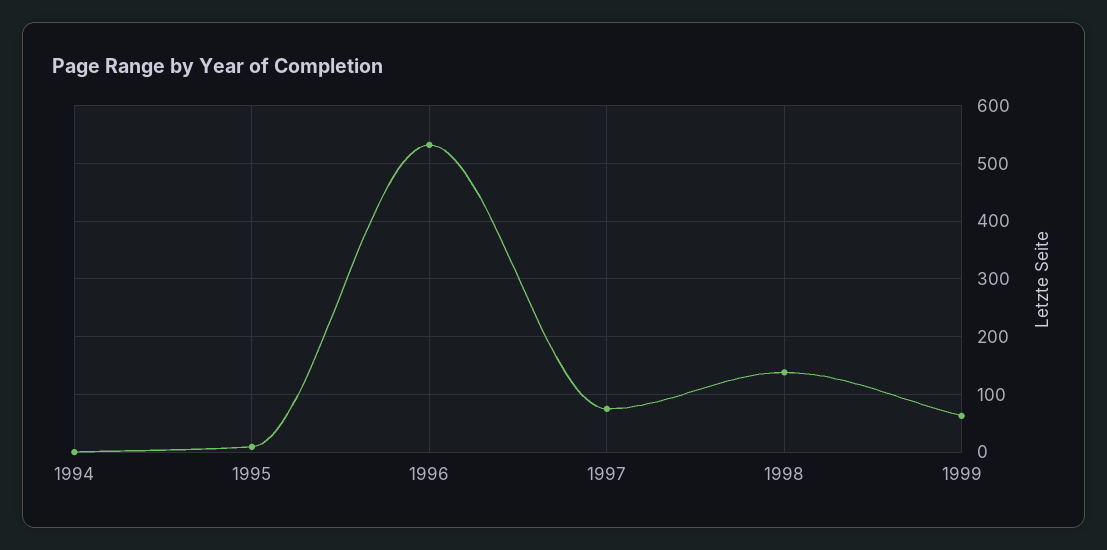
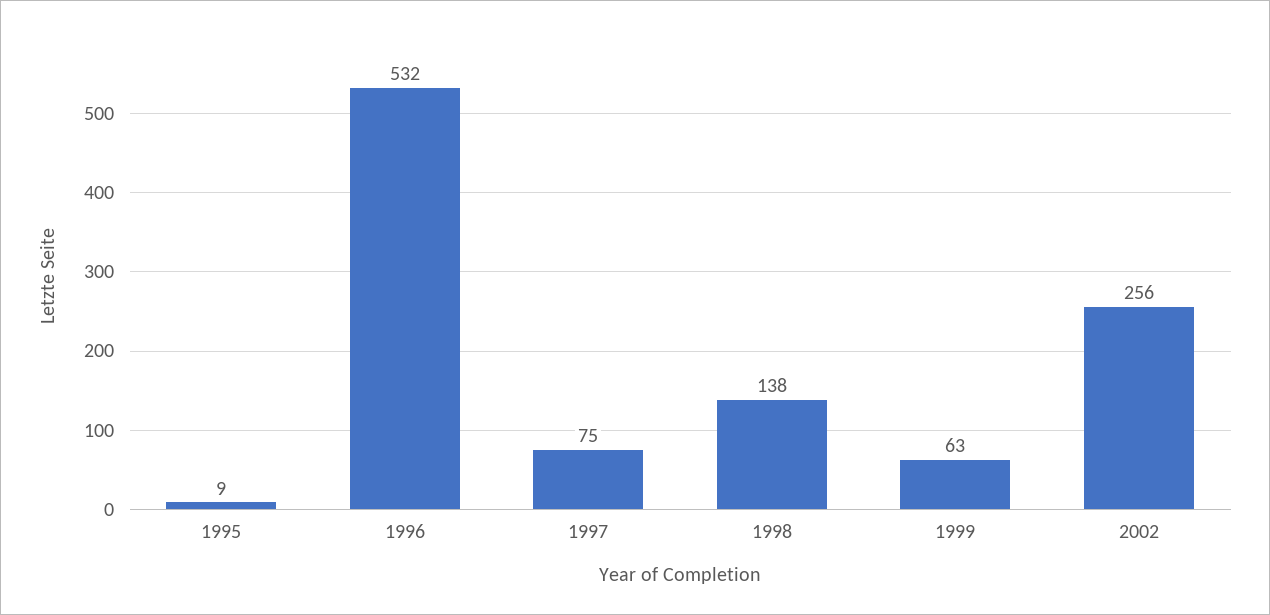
1994: 0 -> none
2002: none -> 256

